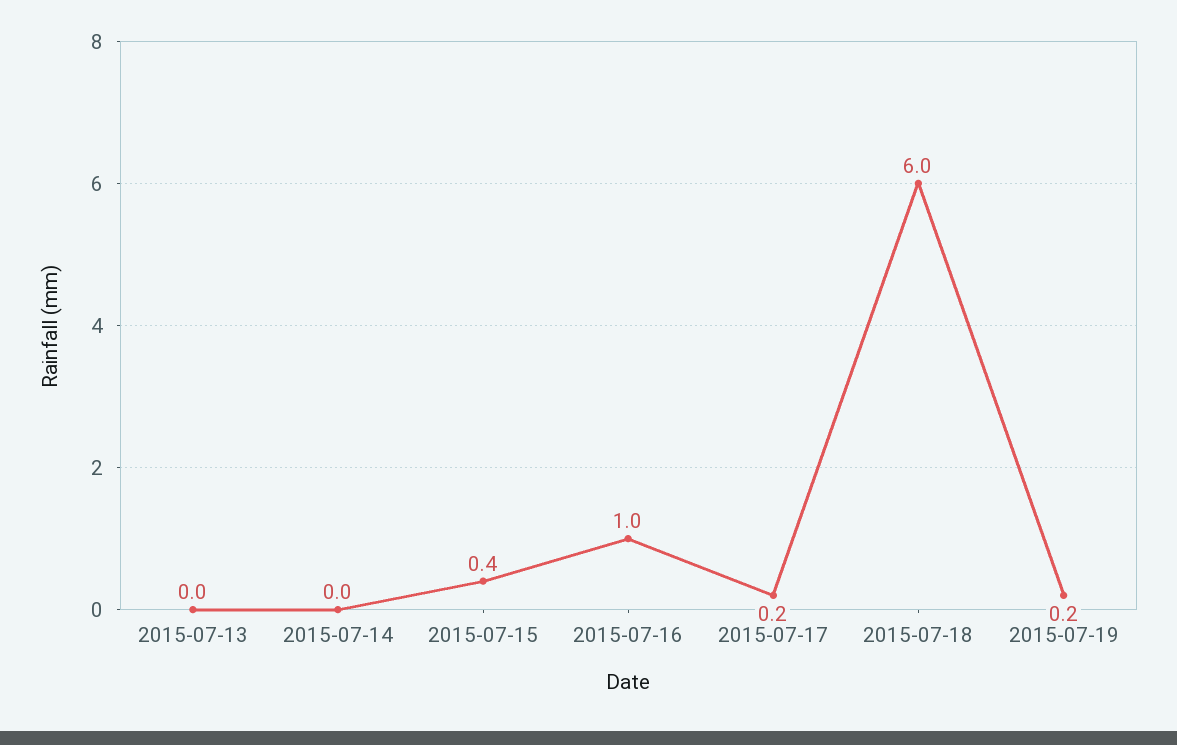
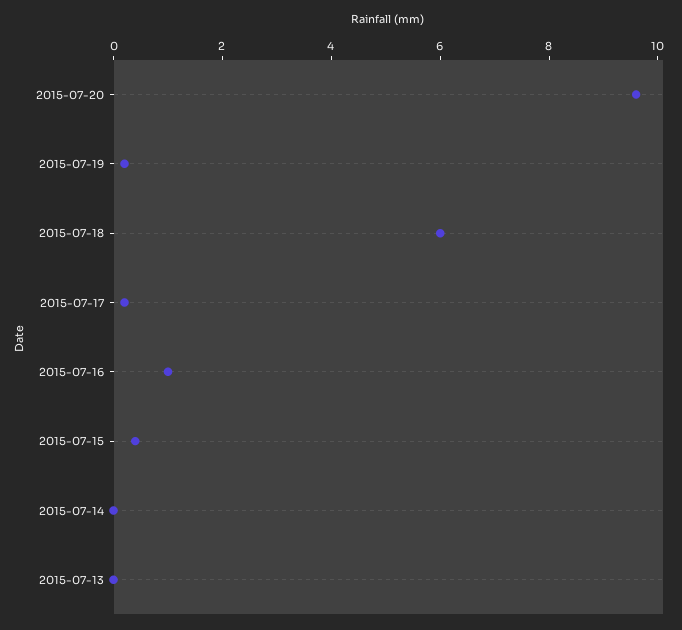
2015-07-20: none -> 9.5

